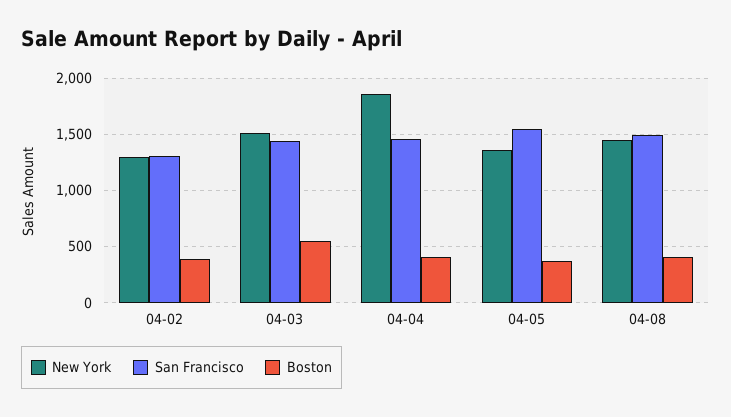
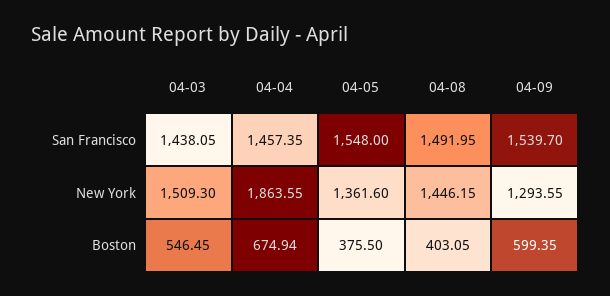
New York, 04-02: 1300 -> none
San Francisco, 04-02: 1300 -> none
Boston, 04-02: 400 -> none
Boston, 04-04: 400 -> 674.94
San Francisco, 04-09: none -> 1539.7
New York, 04-09: none -> 1293.55
Boston, 04-09: none -> 599.35

